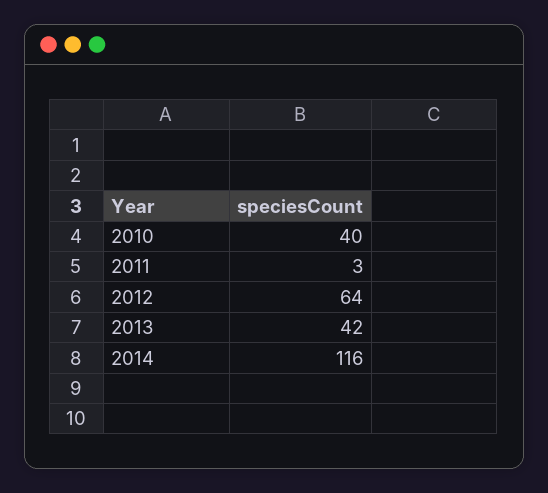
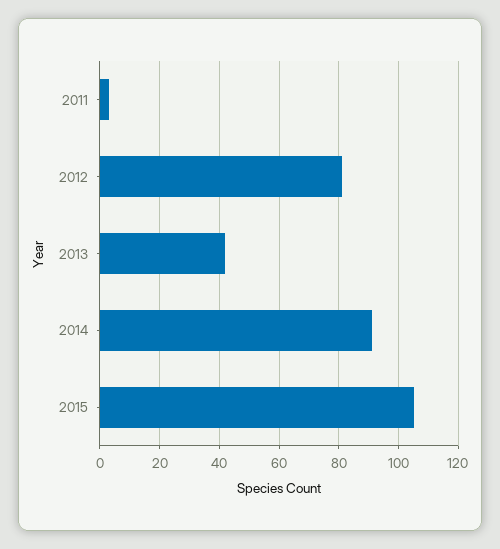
2010: 40 -> none
2012: 64 -> 80
2014: 116 -> 90
2015: none -> 105

